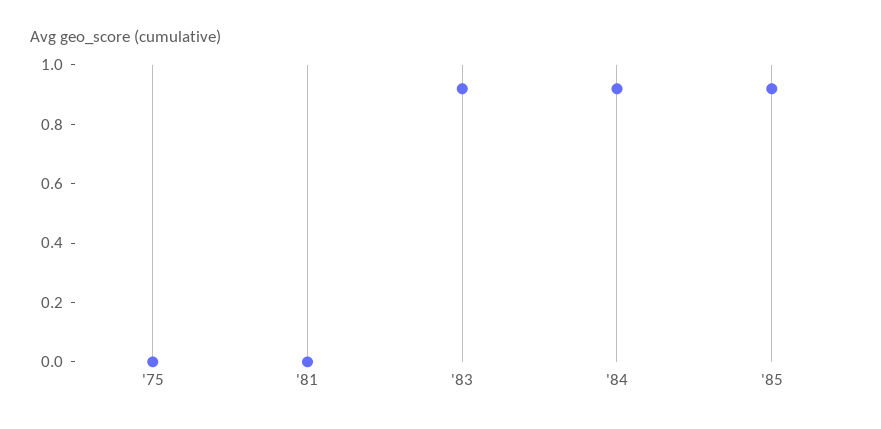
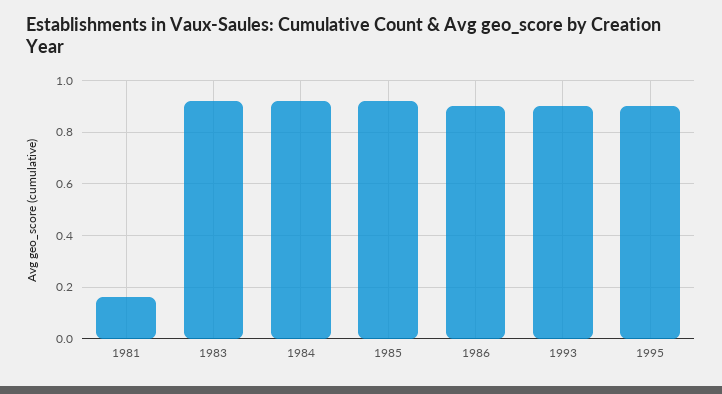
'75: 0 -> none
'81: 0 -> 0.15
1986: none -> 0.9
1993: none -> 0.9
1995: none -> 0.9

